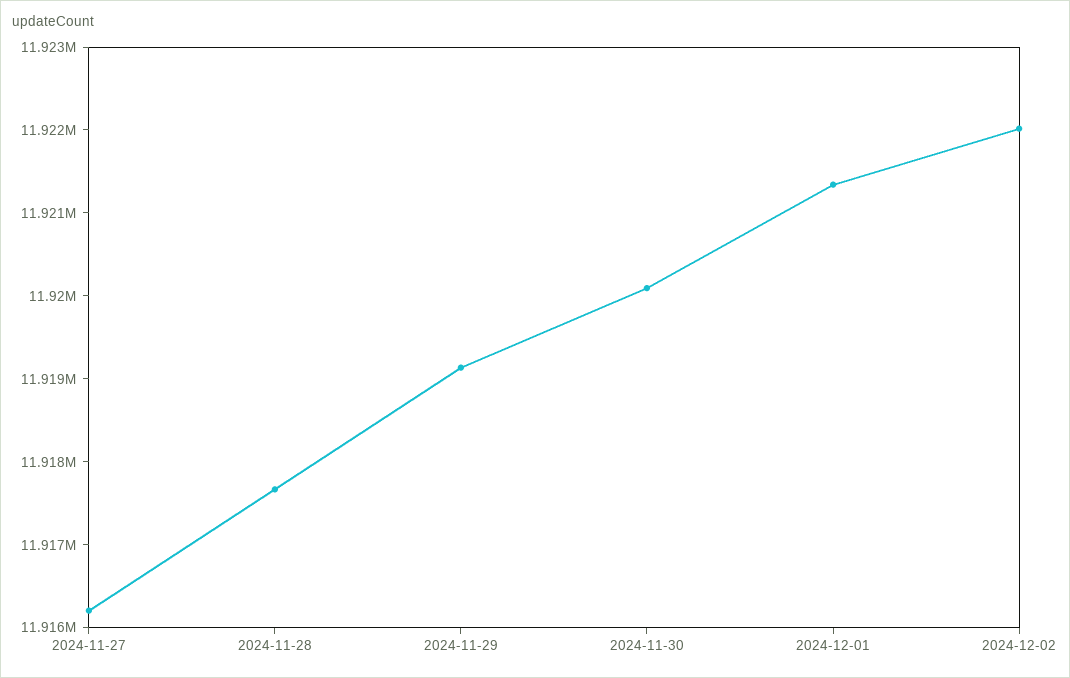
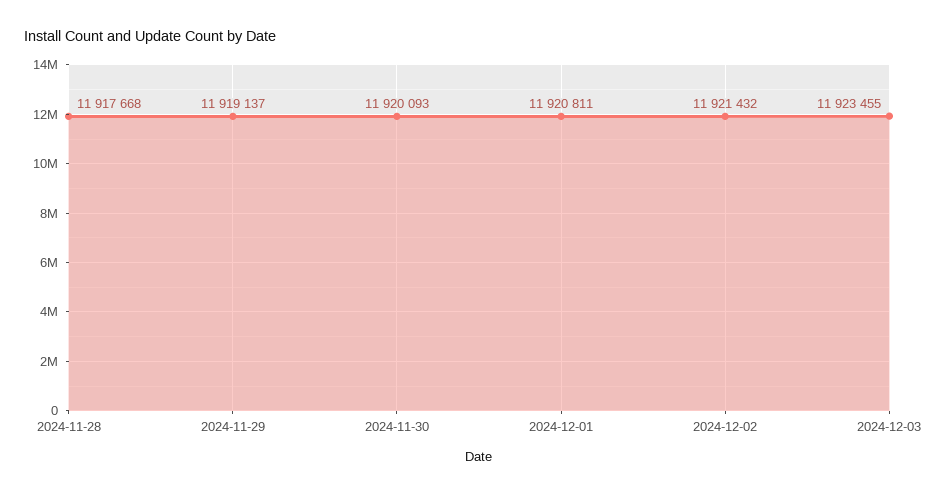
2024-11-27: 11916200 -> none
2024-12-01: 11921400 -> 11920811
2024-12-02: 11922000 -> 11921432
2024-12-03: none -> 11923455

